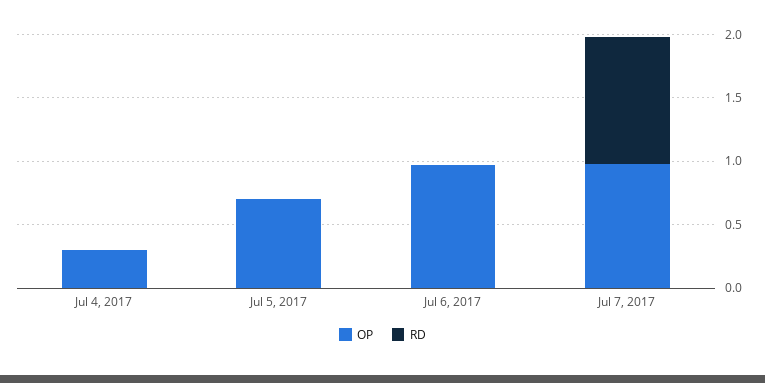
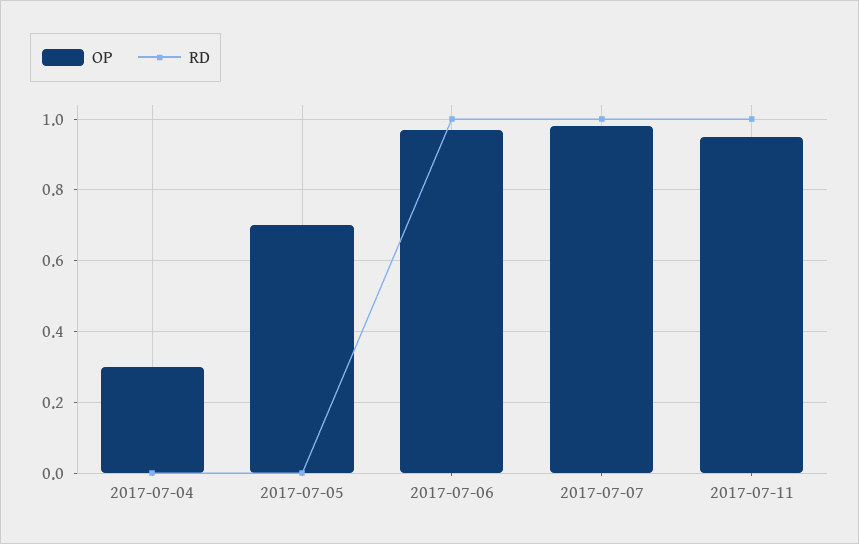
RD, Jul 6, 2017: 0 -> 1
OP, 2017-07-11: none -> 0.95
RD, 2017-07-11: none -> 1

